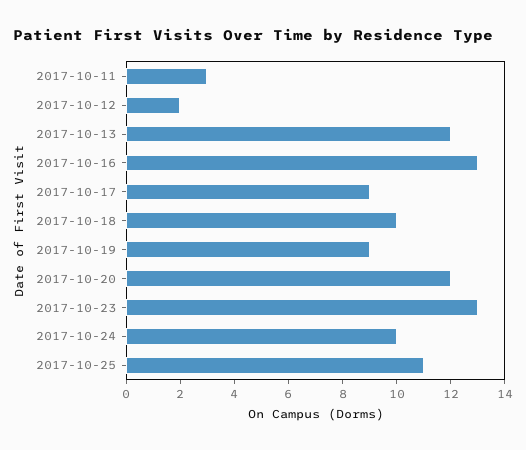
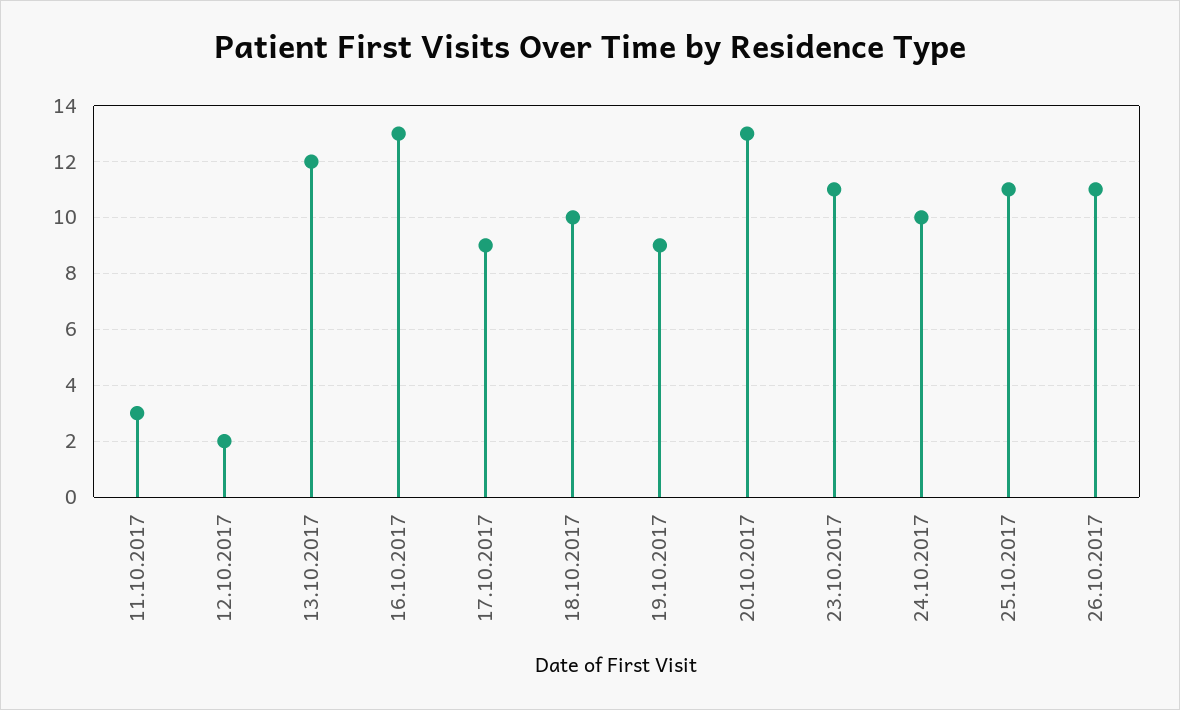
2017-10-20: 12 -> 13
2017-10-23: 13 -> 11
26.10.2017: none -> 11

